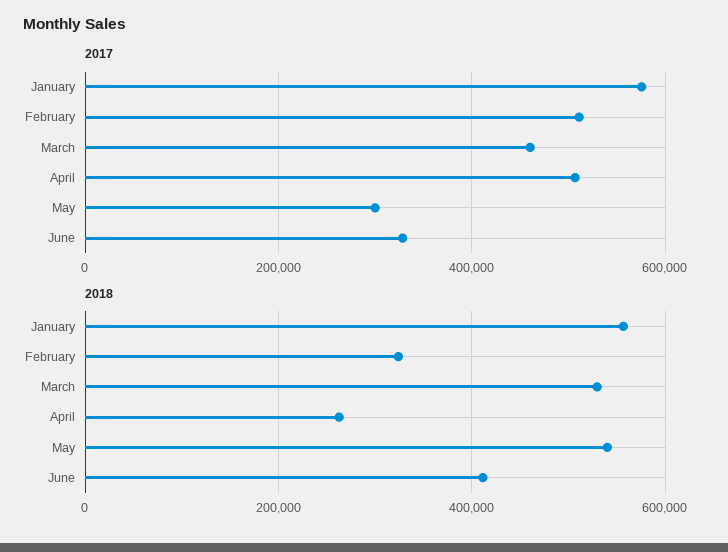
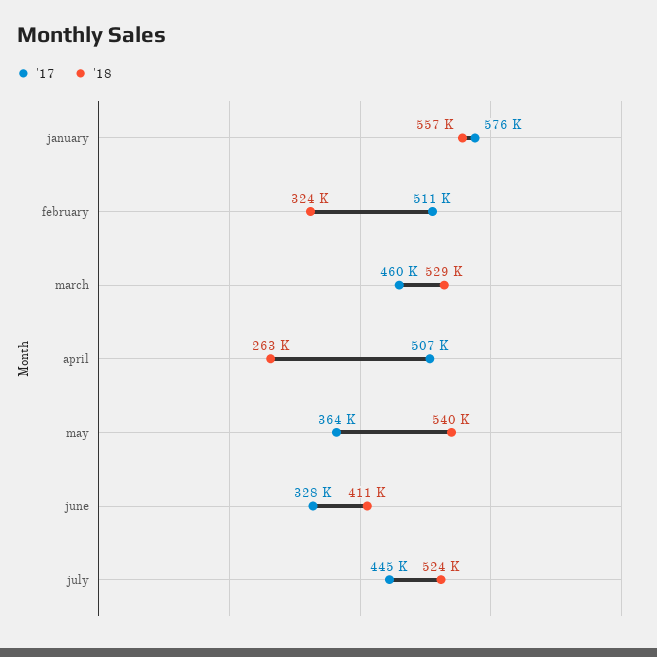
2017, May: 300000 -> 364000
2017, july: none -> 445000
2018, july: none -> 524000

